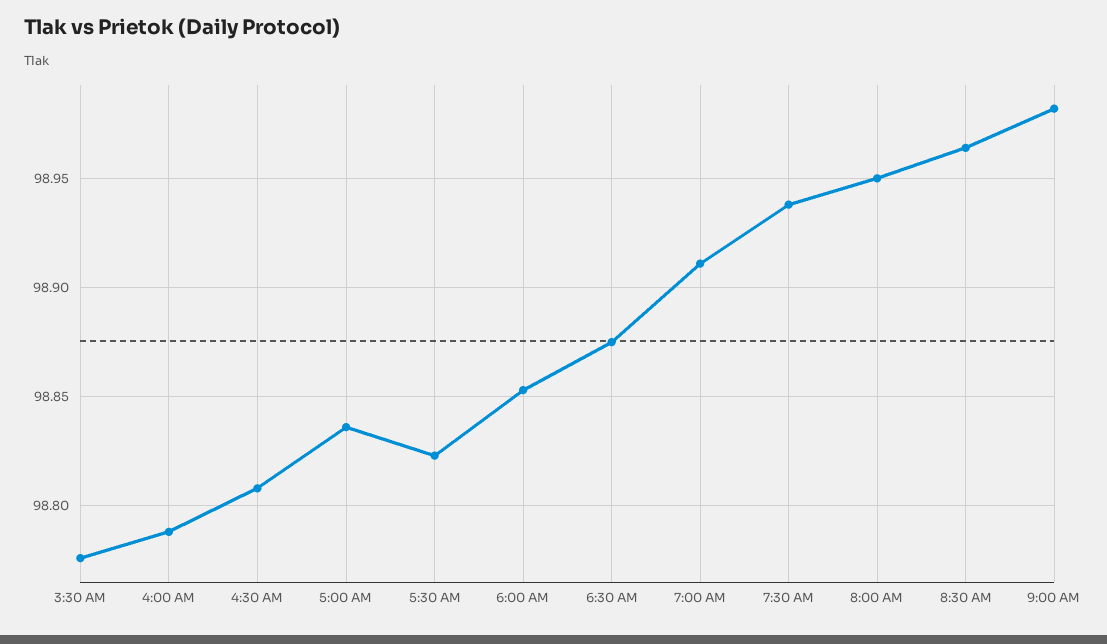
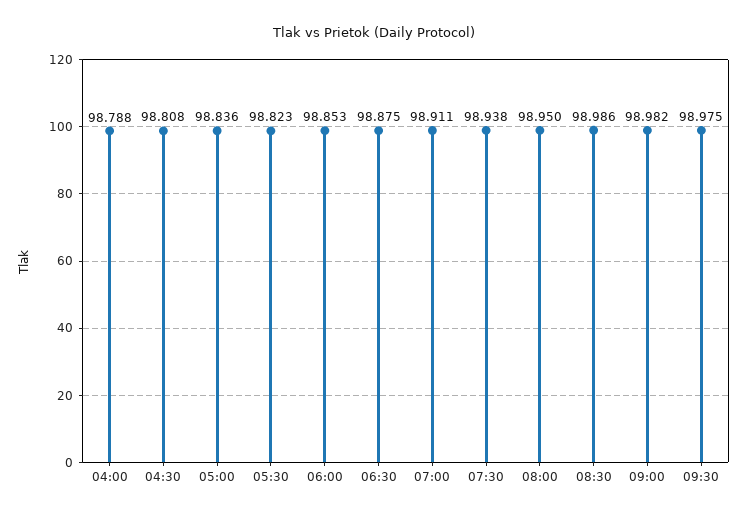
3:30 AM: 98.775 -> none
8:30 AM: 98.965 -> 98.986
09:30: none -> 98.975

